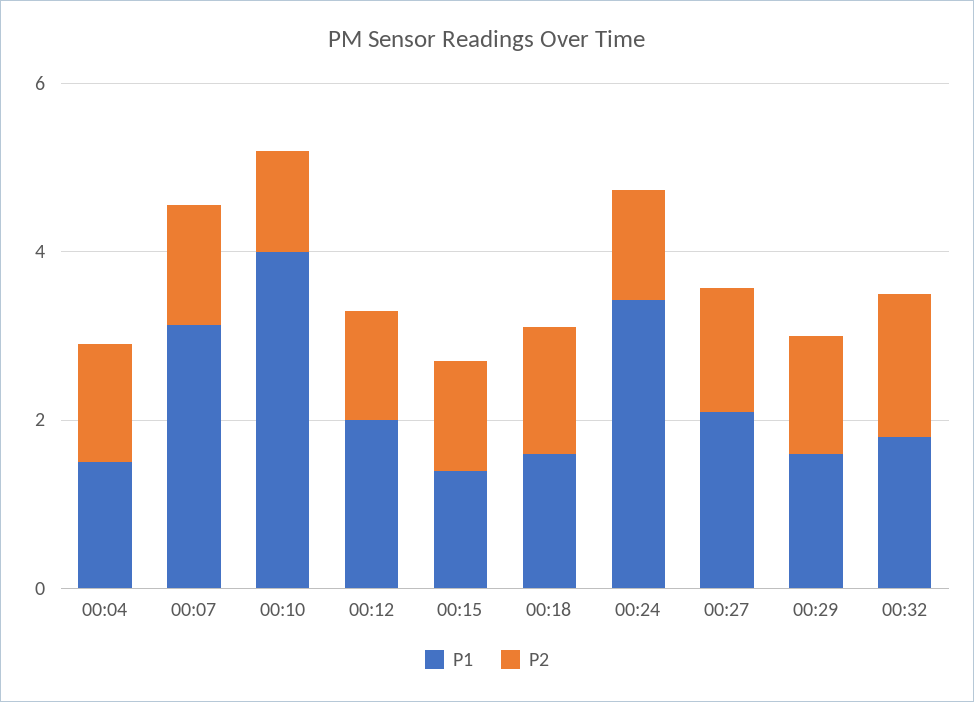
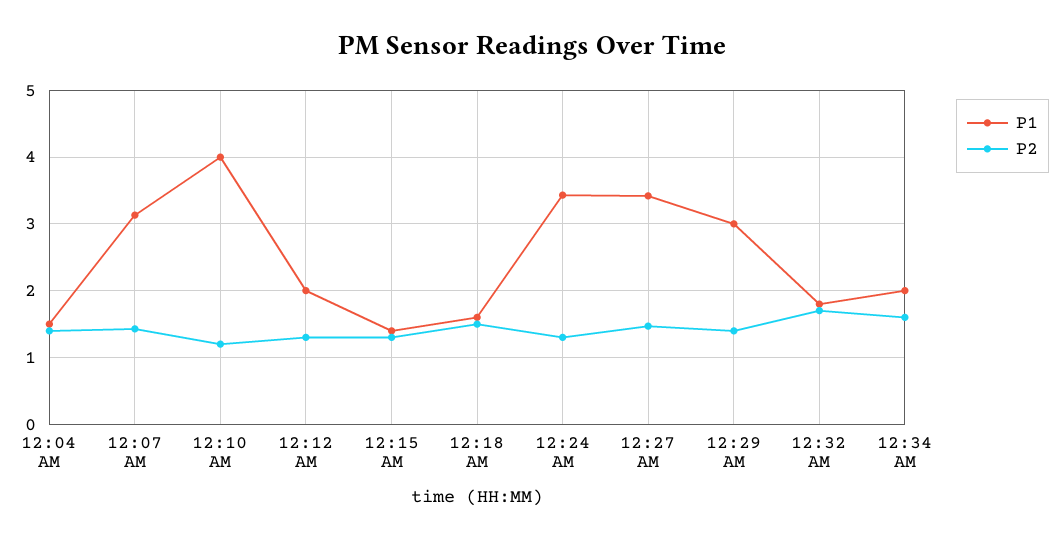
P1, 00:27: 2 -> 3.4
P1, 00:29: 1.5 -> 3
P1, 12:34 AM: none -> 2
P2, 12:34 AM: none -> 1.6

